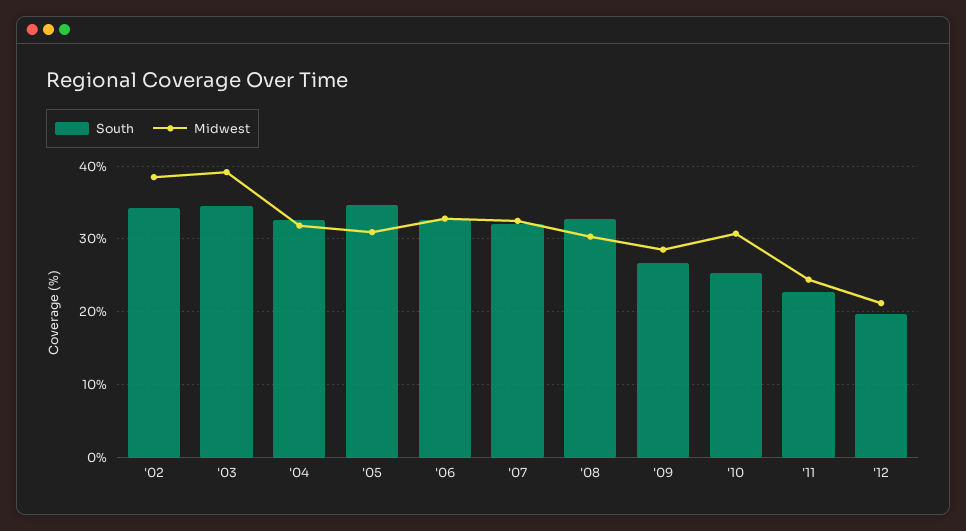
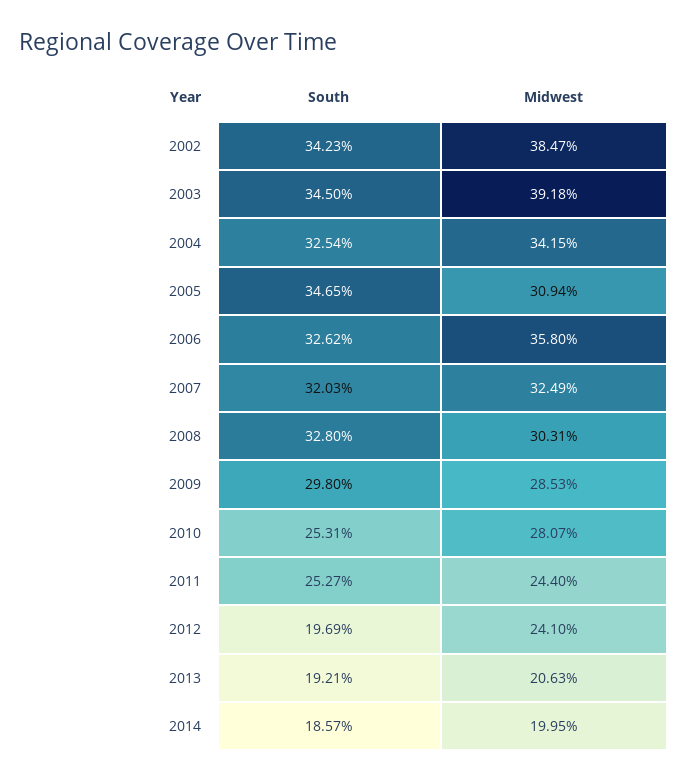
Midwest, '04: 32 -> 34.15
Midwest, '06: 33 -> 35.8
South, '09: 27 -> 29.8
Midwest, '10: 31 -> 28.07
South, '11: 23 -> 25.27
Midwest, '12: 21 -> 24.1
South, 2013: none -> 19.21
Midwest, 2013: none -> 20.63
South, 2014: none -> 18.57
Midwest, 2014: none -> 19.95

